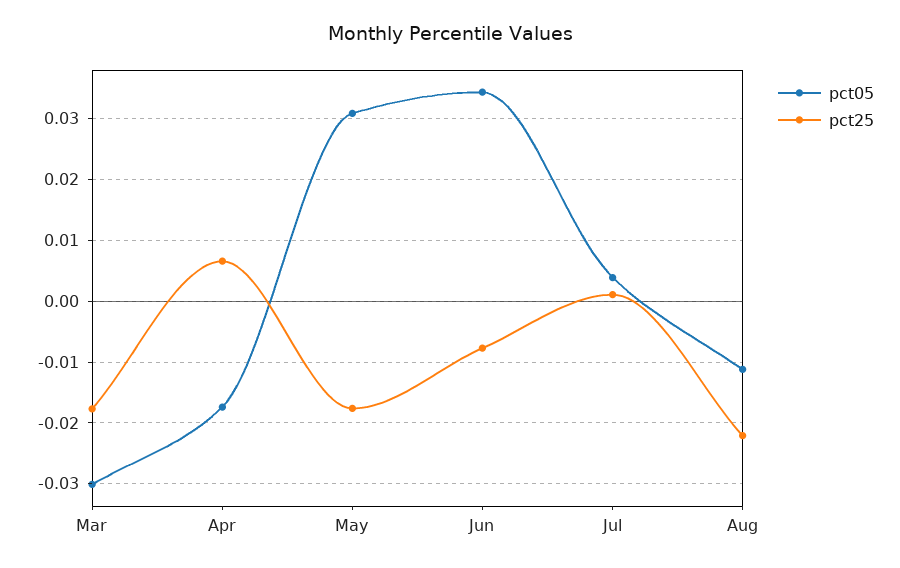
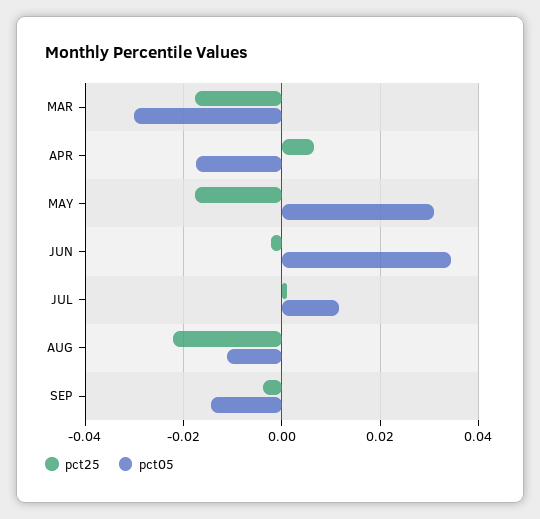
pct25, Jun: -0.008 -> -0.002
pct05, Jul: 0.004 -> 0.012
pct25, SEP: none -> -0.004
pct05, SEP: none -> -0.014

